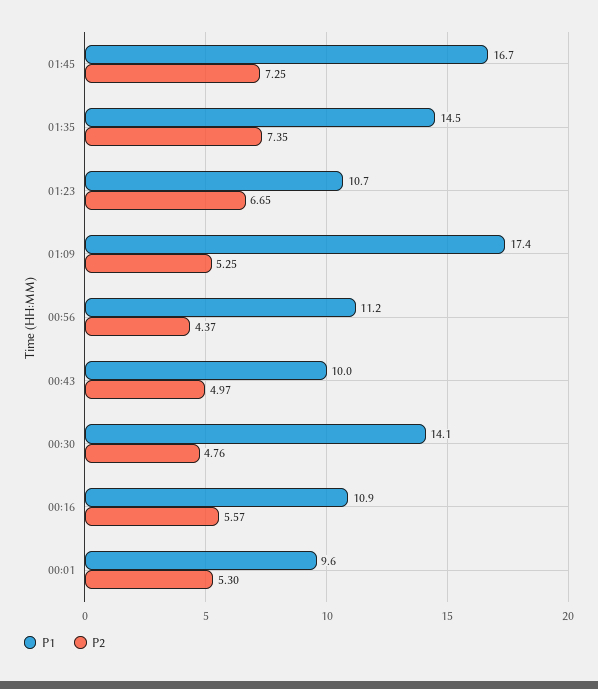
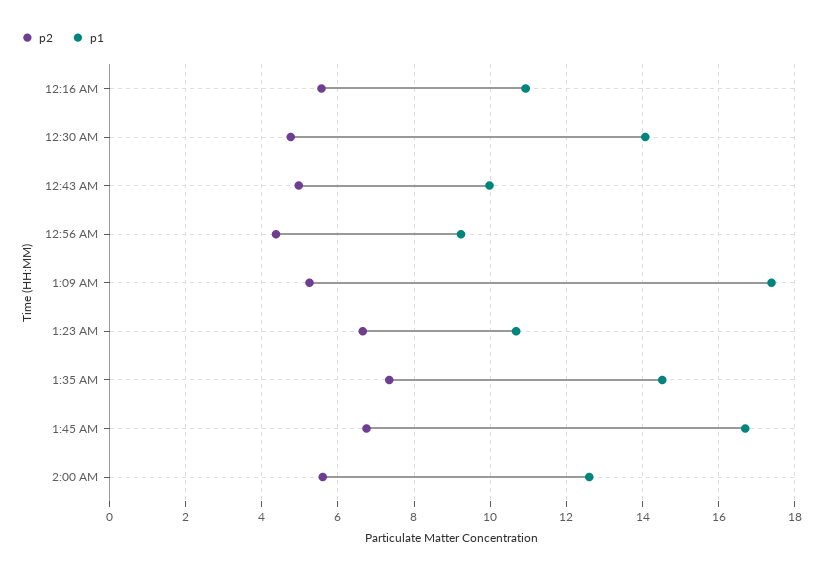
P2, 01:45: 7.25 -> 6.8
P1, 00:56: 11.2 -> 9.2
P1, 00:01: 9.6 -> none
P2, 00:01: 5.3 -> none
P2, 2:00 AM: none -> 5.6
P1, 2:00 AM: none -> 12.6

